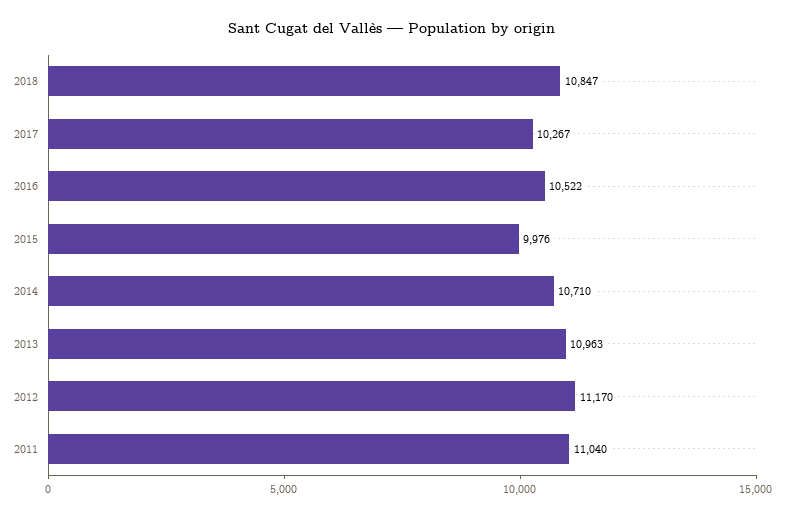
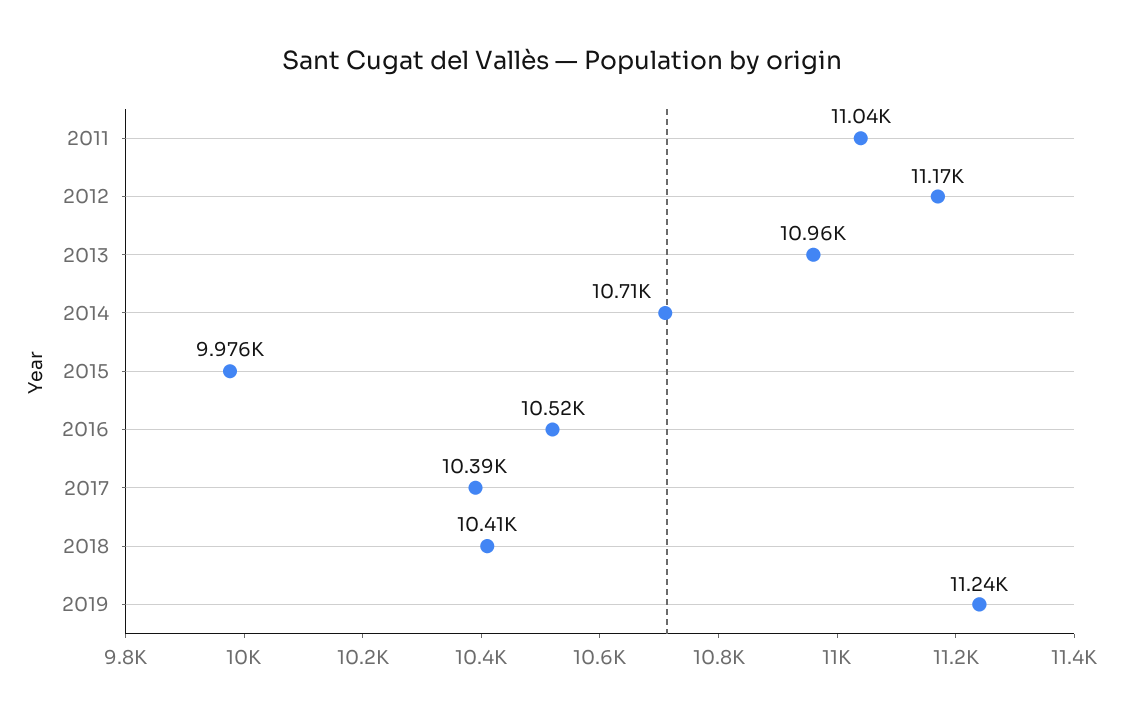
2018: 10847 -> 10410
2017: 10267 -> 10390
2019: none -> 11240

